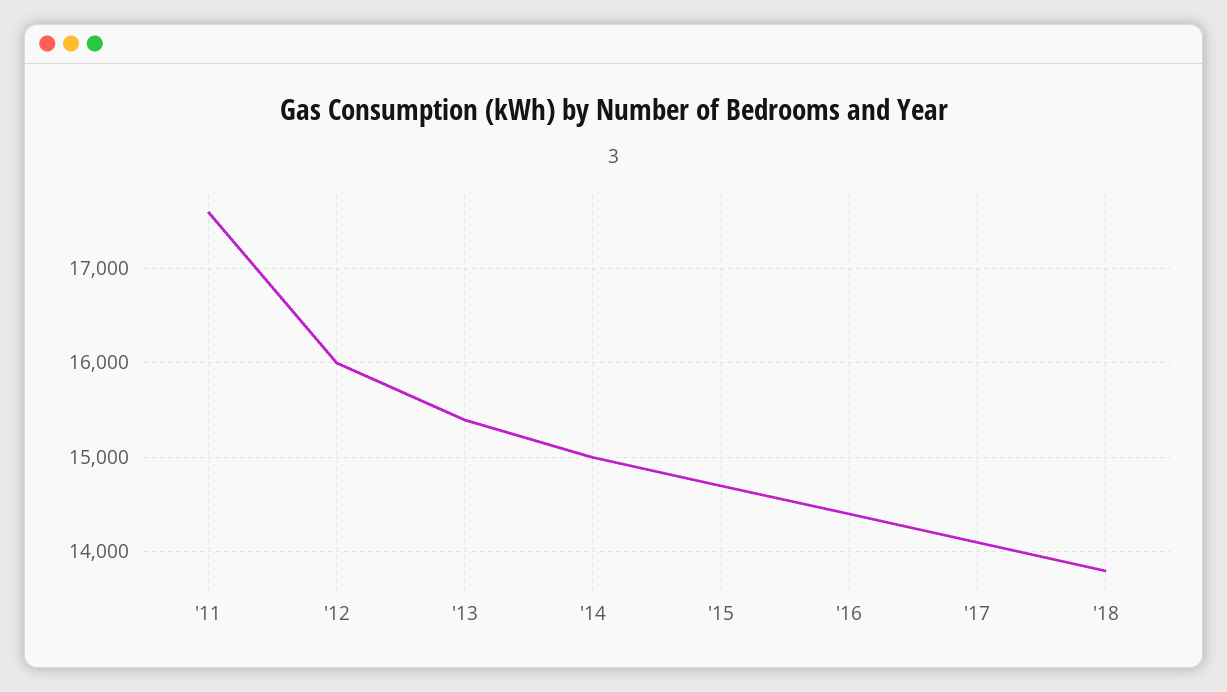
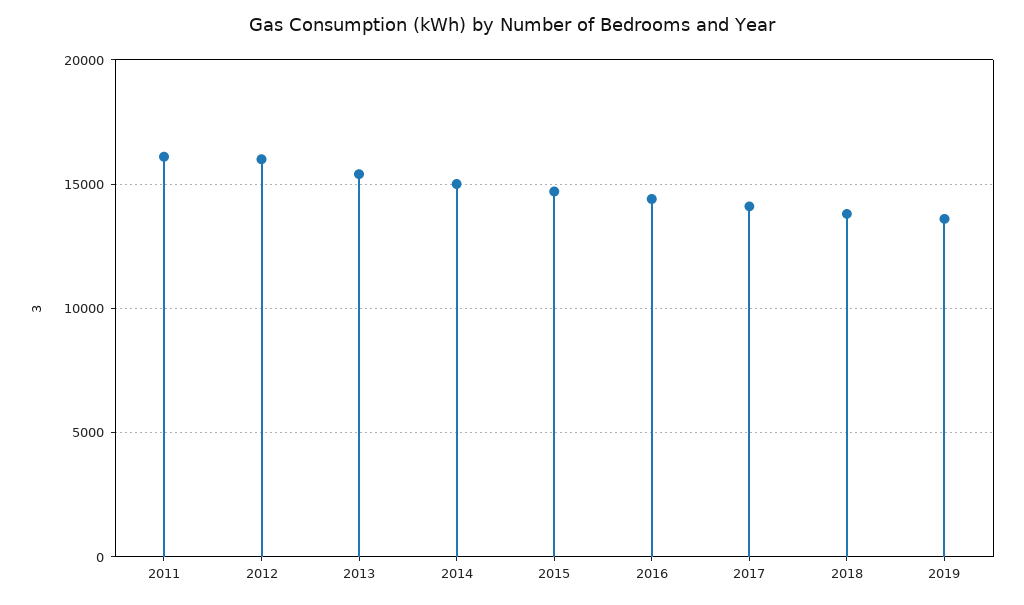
'11: 17600 -> 16000
2019: none -> 13500

